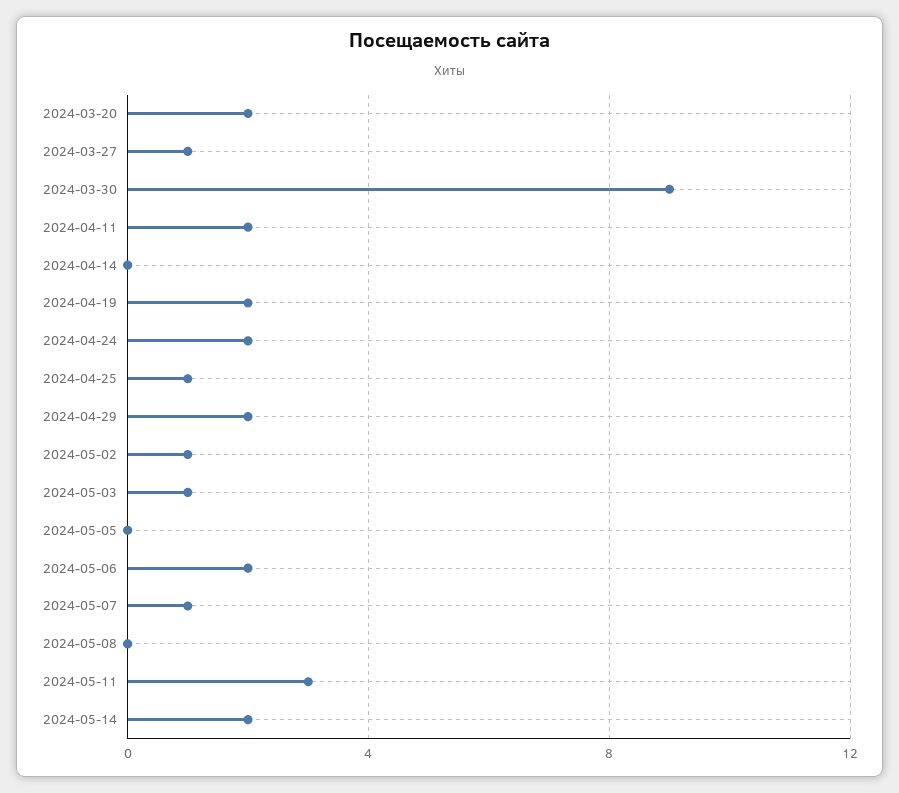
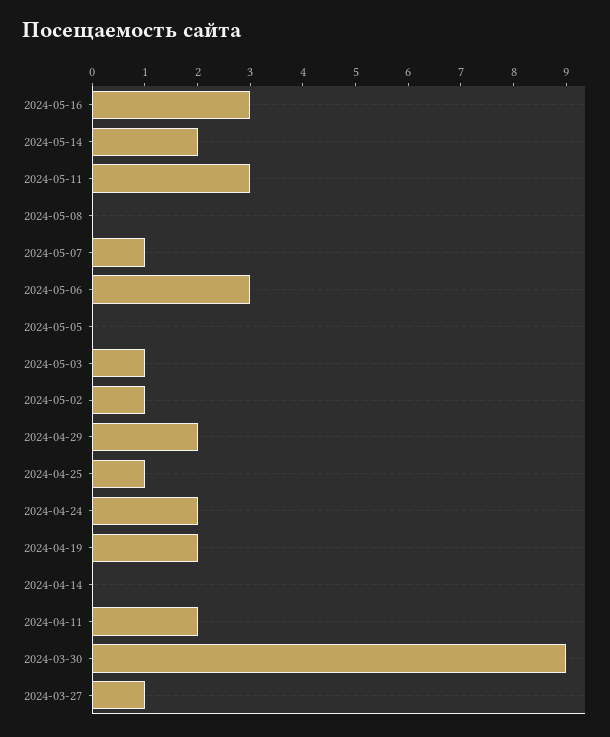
2024-03-20: 2 -> none
2024-05-06: 2 -> 3
2024-05-16: none -> 3

